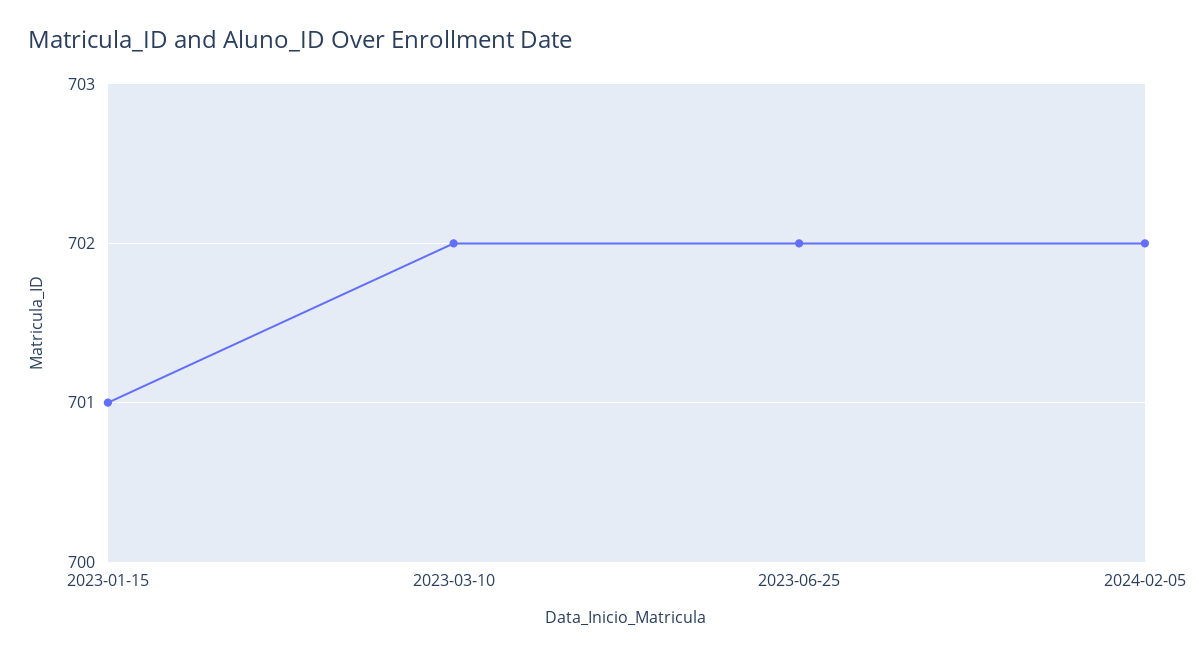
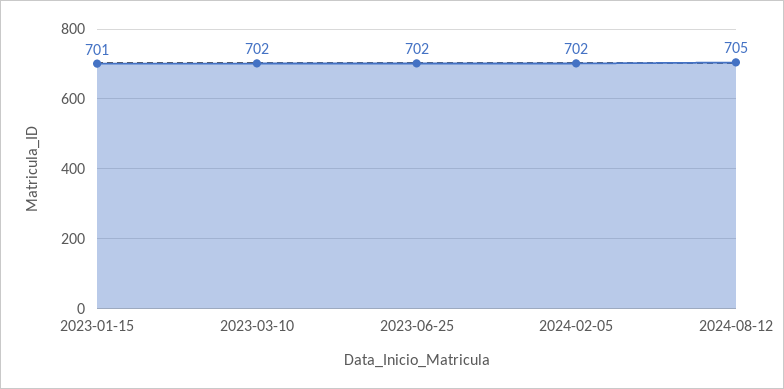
2024-08-12: none -> 705

